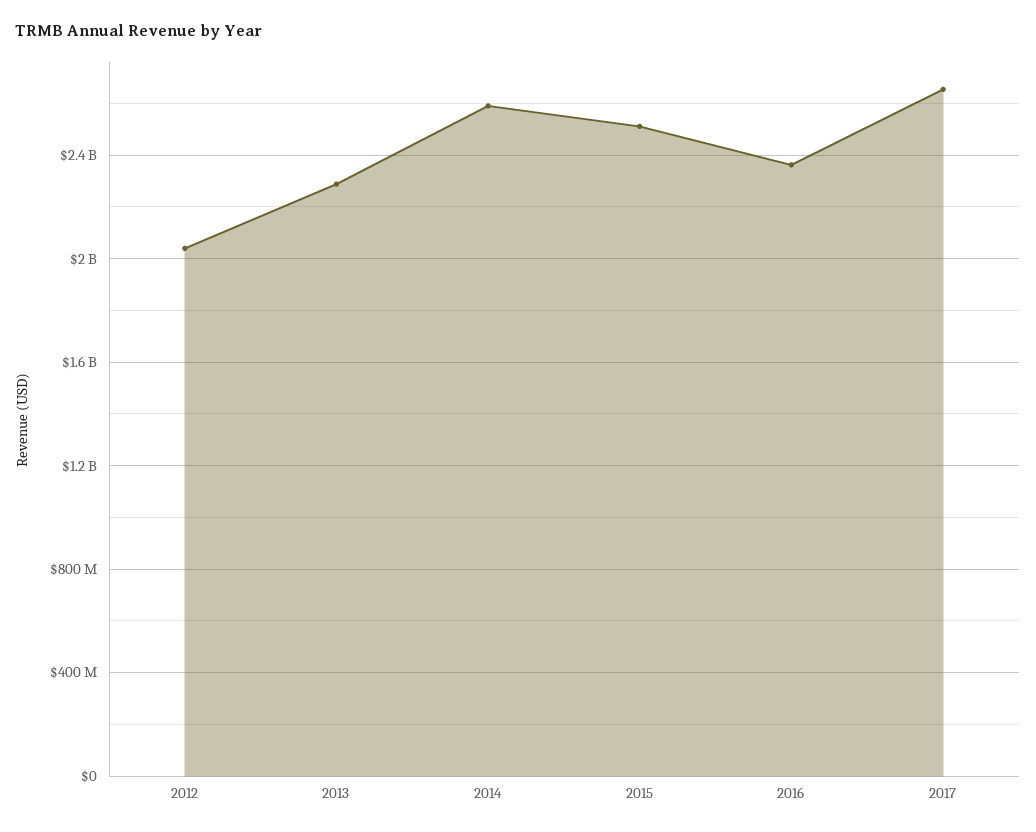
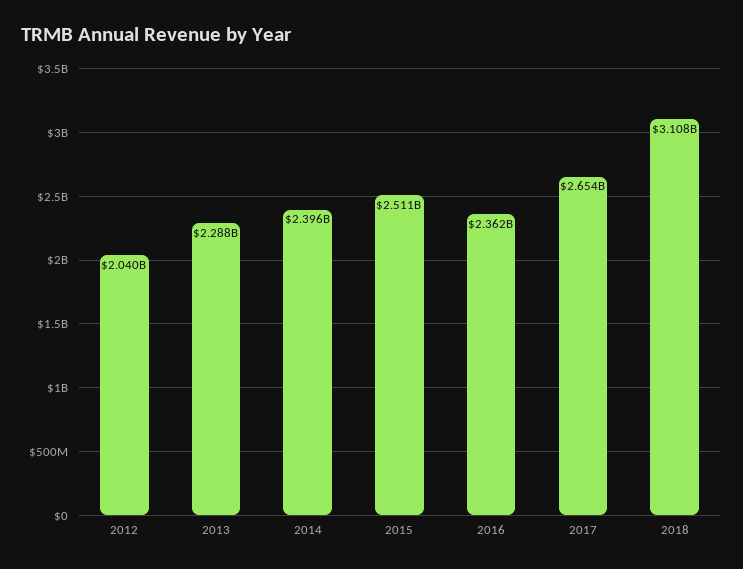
2014: 2600000000 -> 2396000000
2018: none -> 3108000000

